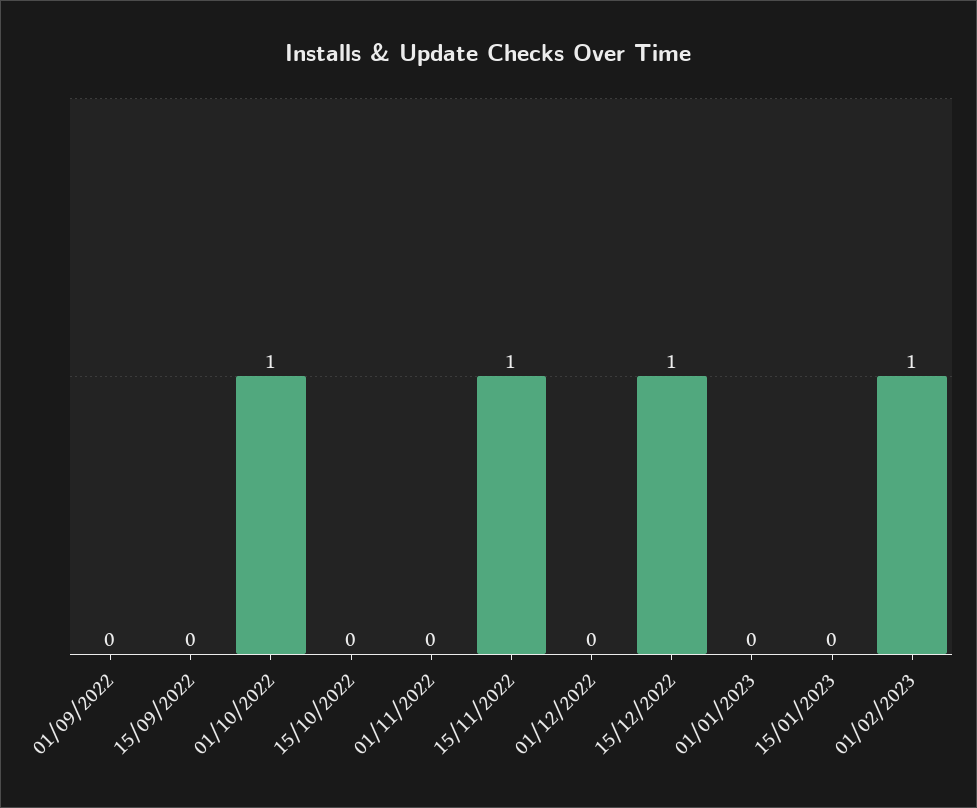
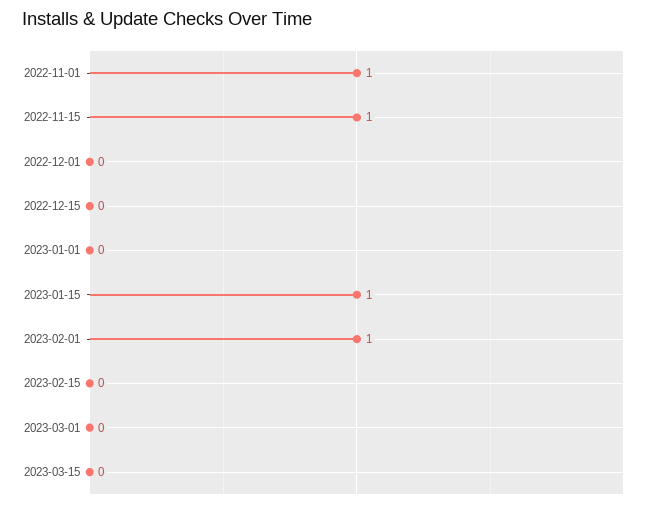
01/09/2022: 0 -> none
15/09/2022: 0 -> none
01/10/2022: 1 -> none
15/10/2022: 0 -> none
01/11/2022: 0 -> 1
15/12/2022: 1 -> 0
15/01/2023: 0 -> 1
2023-02-15: none -> 0
2023-03-01: none -> 0
2023-03-15: none -> 0

